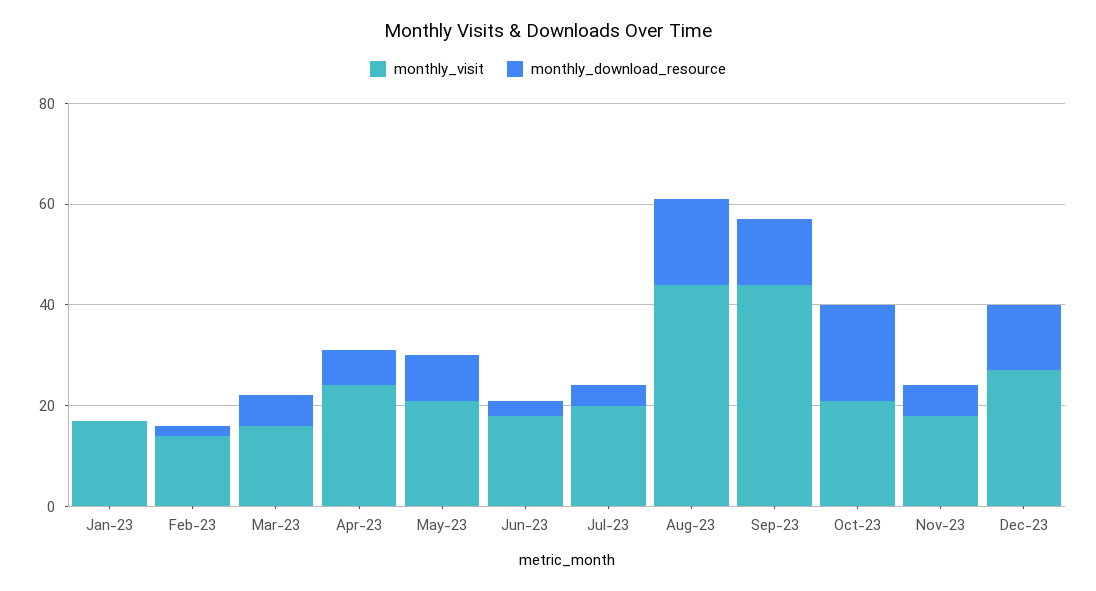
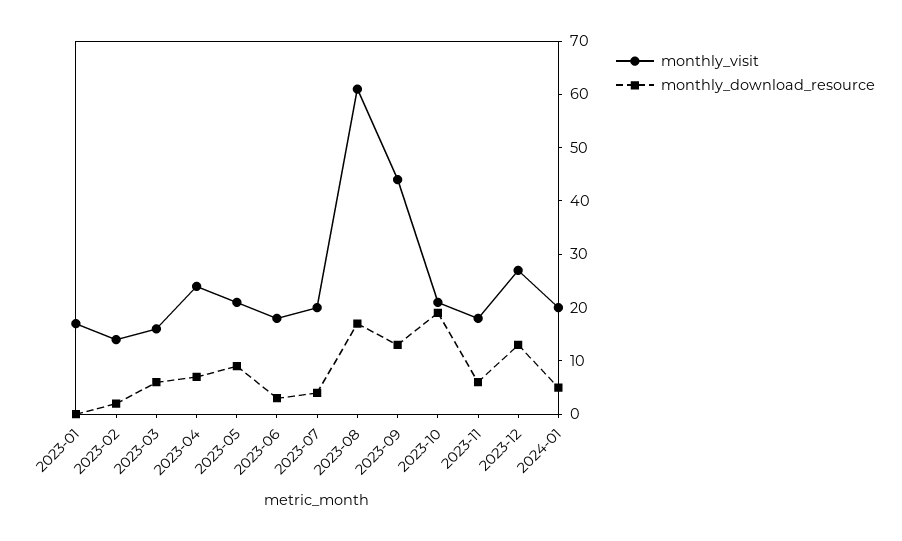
monthly_visit, Aug-23: 45 -> 60
monthly_visit, 2024-01: none -> 20
monthly_download_resource, 2024-01: none -> 5

